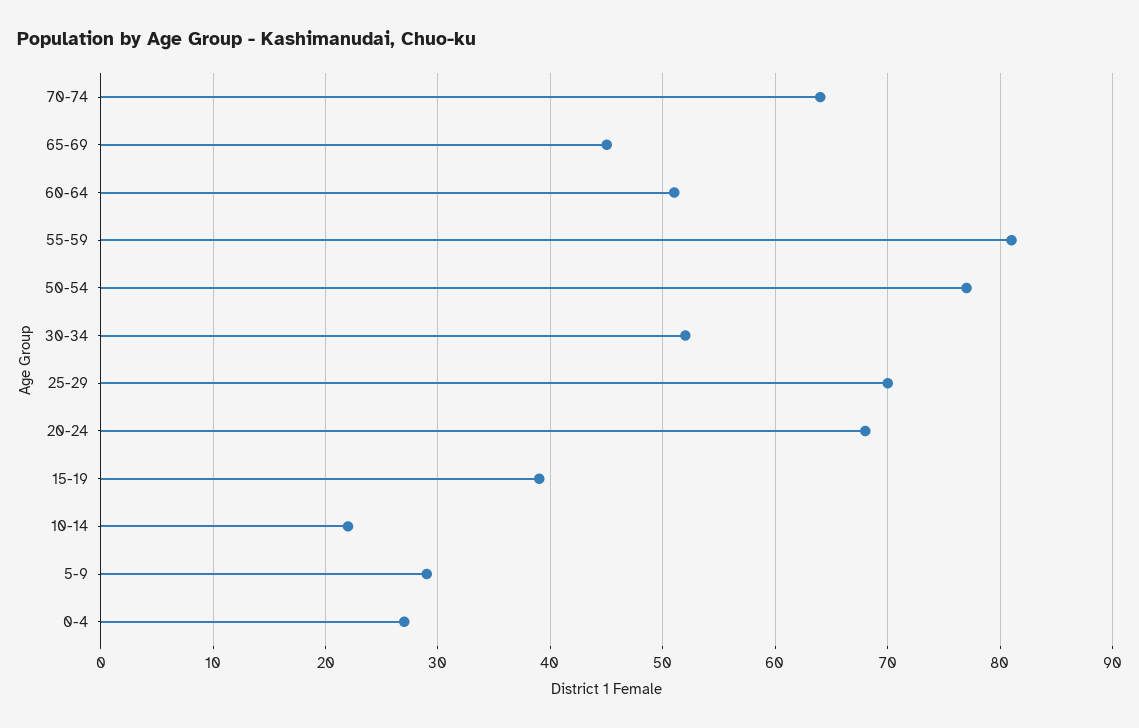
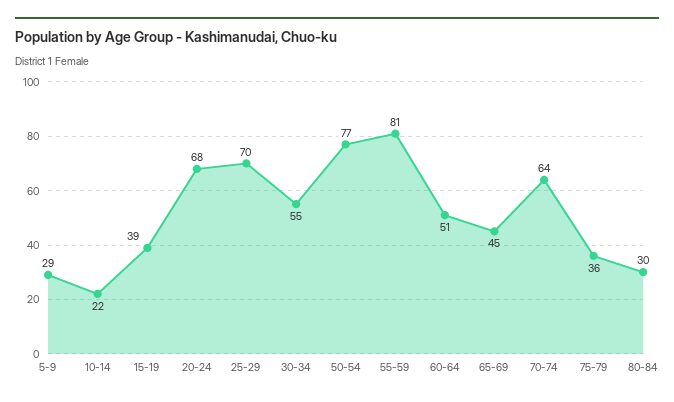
30-34: 52 -> 55
0-4: 27 -> none
75-79: none -> 36
80-84: none -> 30

